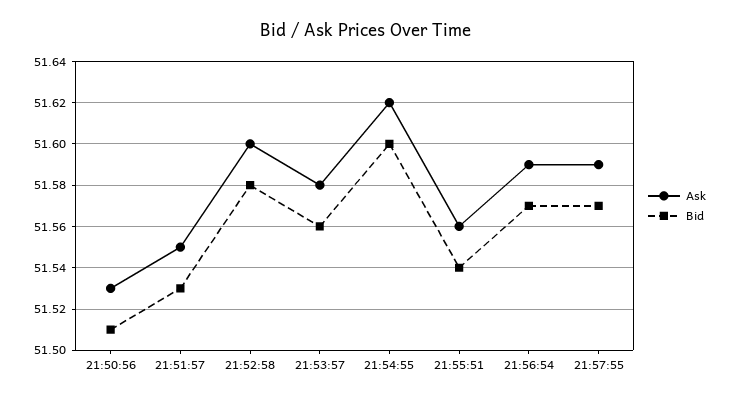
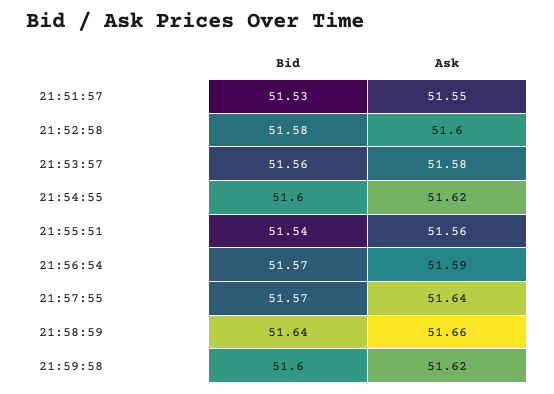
Ask, 21:50:56: 51.53 -> none
Bid, 21:50:56: 51.51 -> none
Ask, 21:57:55: 51.59 -> 51.64
Bid, 21:58:59: none -> 51.64
Ask, 21:58:59: none -> 51.66
Bid, 21:59:58: none -> 51.6
Ask, 21:59:58: none -> 51.62

